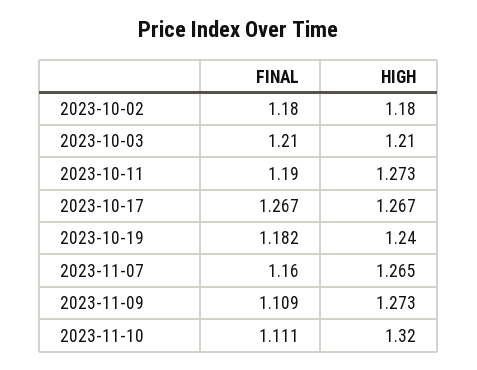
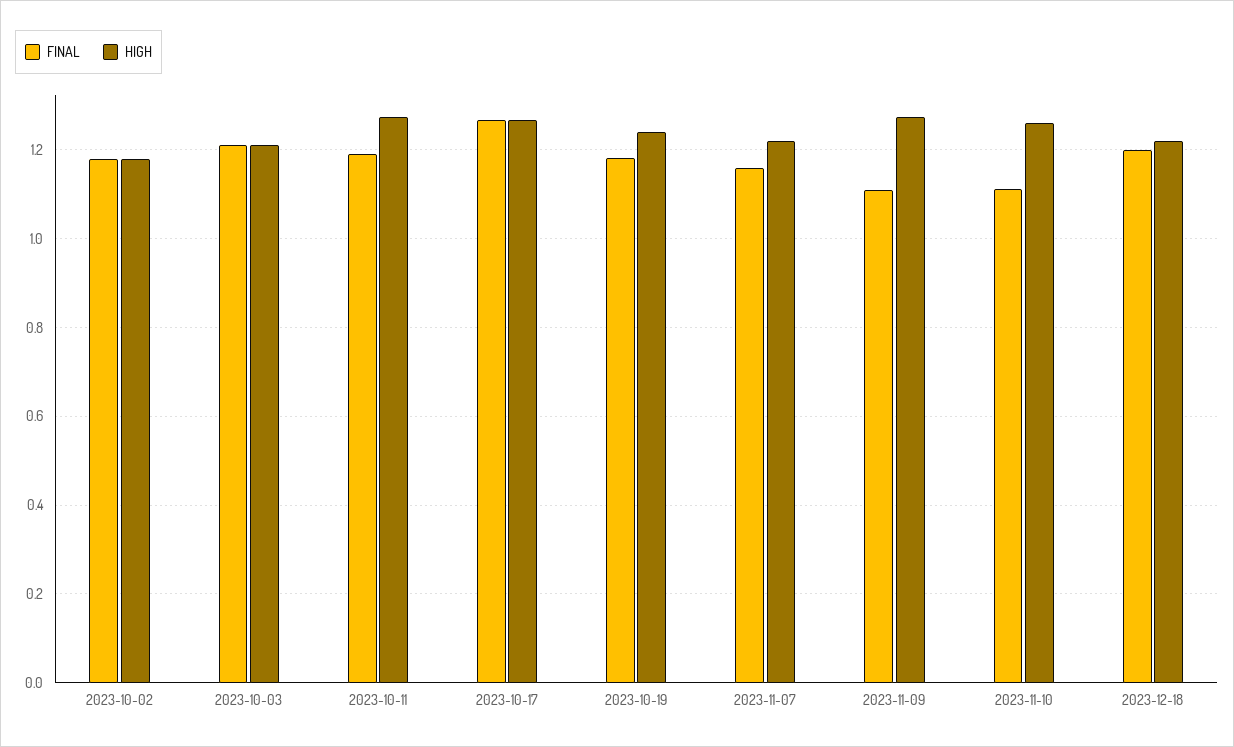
HIGH, 2023-11-07: 1.265 -> 1.22
HIGH, 2023-11-10: 1.32 -> 1.26
FINAL, 2023-12-18: none -> 1.2
HIGH, 2023-12-18: none -> 1.22

